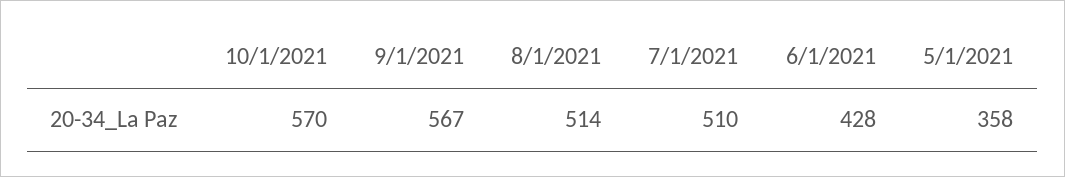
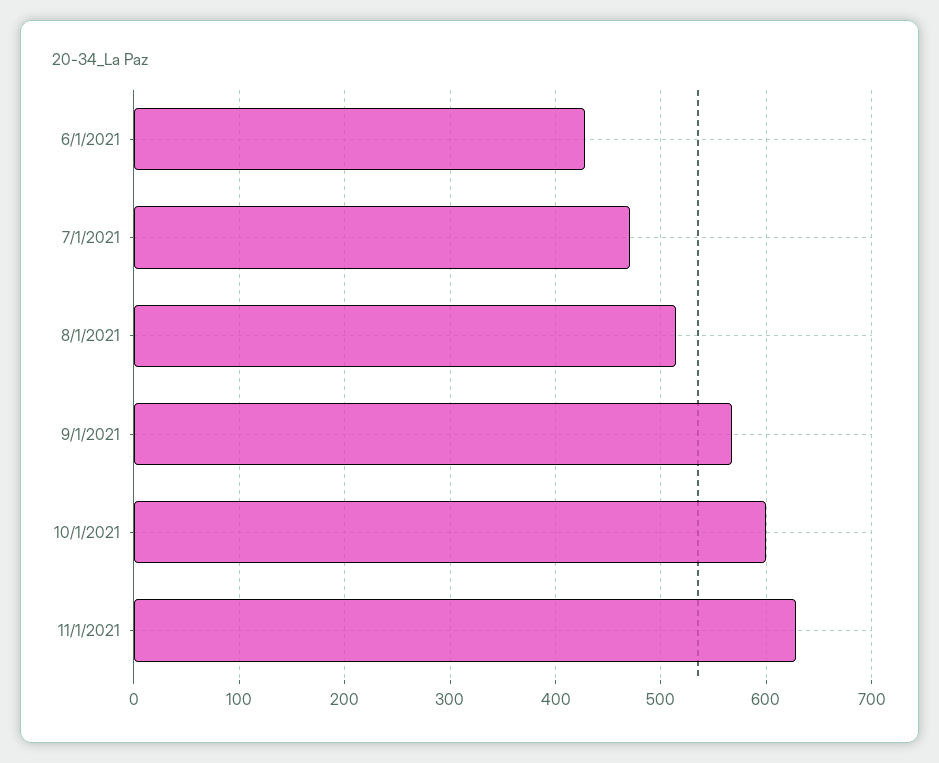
10/1/2021: 570 -> 600
7/1/2021: 510 -> 470
5/1/2021: 358 -> none
11/1/2021: none -> 630

